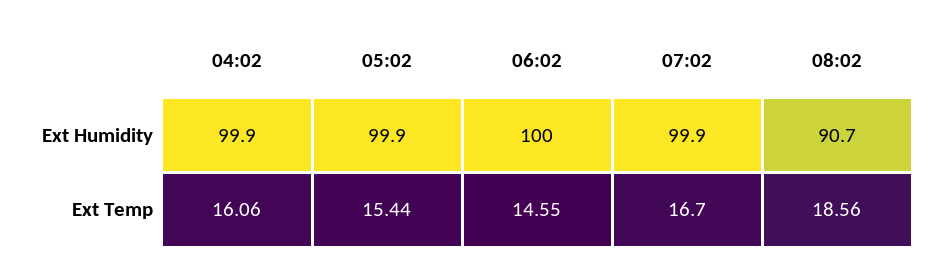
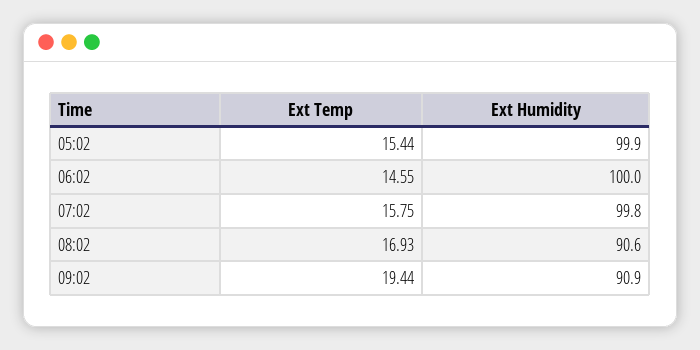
04:02, Ext Humidity: 99.9 -> none
07:02, Ext Humidity: 99.9 -> 99.8
08:02, Ext Humidity: 90.7 -> 90.6
04:02, Ext Temp: 16.06 -> none
07:02, Ext Temp: 16.7 -> 15.75
08:02, Ext Temp: 18.56 -> 16.93
09:02, Ext Temp: none -> 19.44
09:02, Ext Humidity: none -> 90.9

